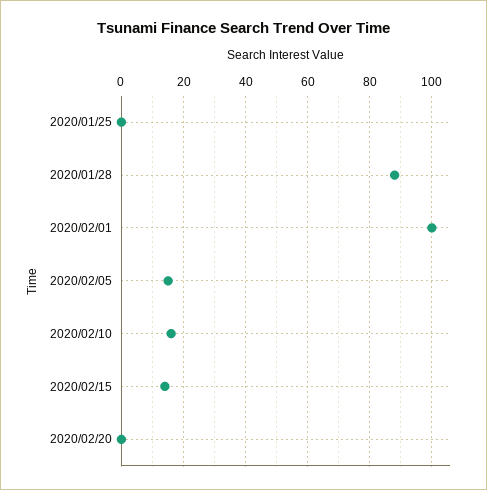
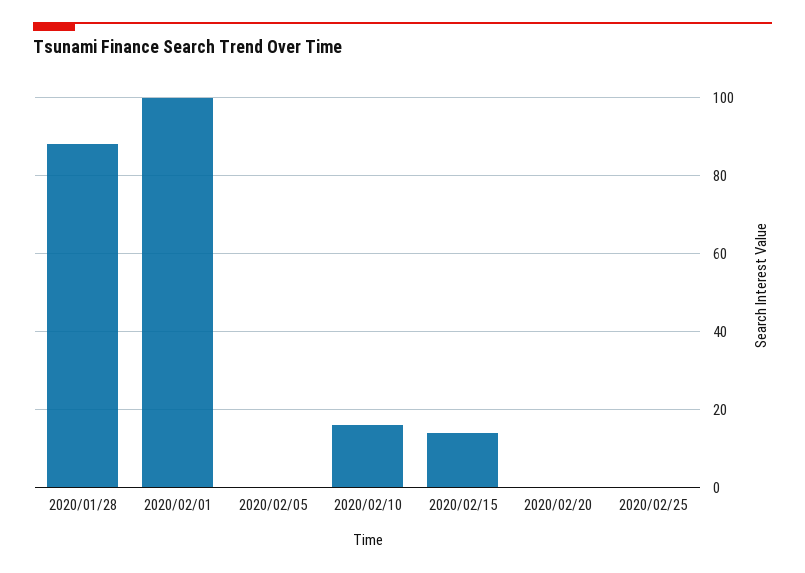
2020/01/25: 0 -> none
2020/02/05: 15 -> 0
2020/02/25: none -> 0

